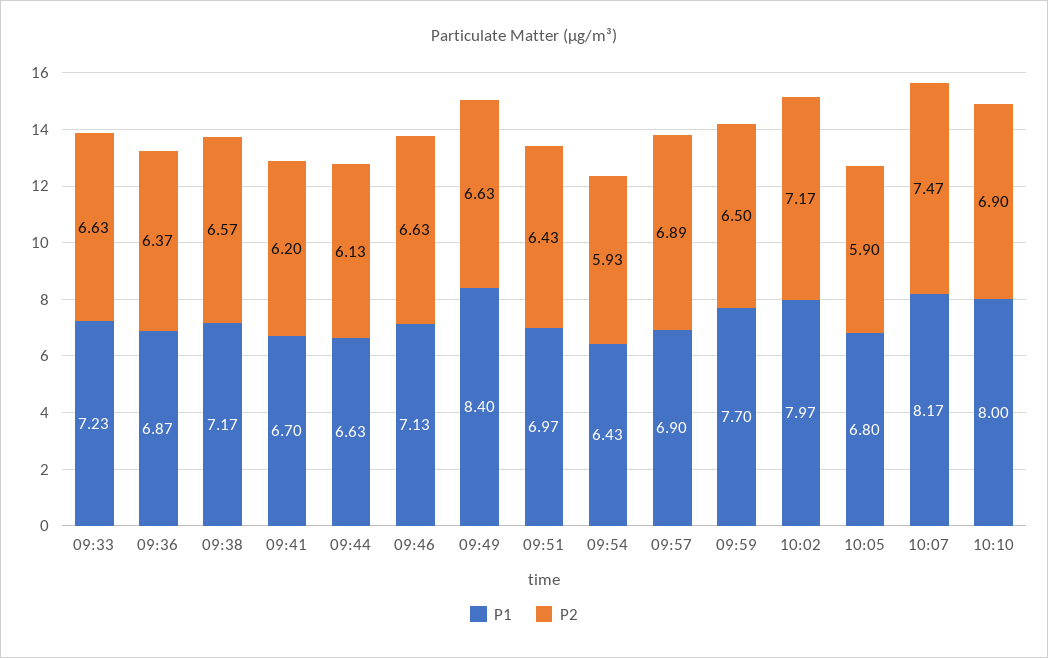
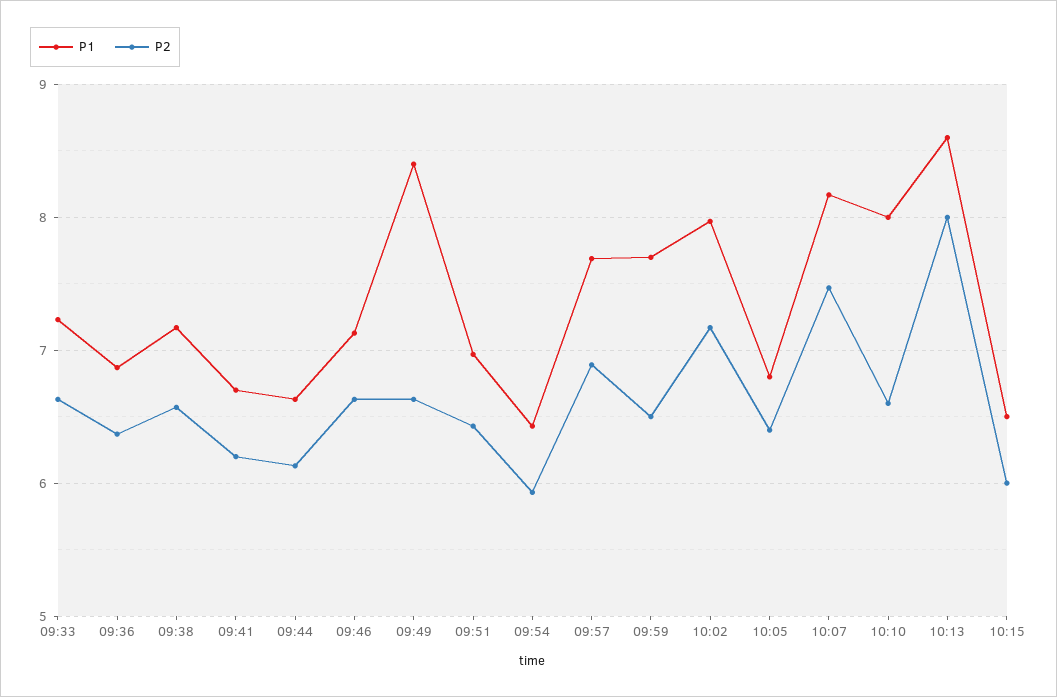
P1, 09:57: 6.9 -> 7.7
P2, 10:05: 5.9 -> 6.4
P2, 10:10: 6.9 -> 6.6
P1, 10:13: none -> 8.6
P2, 10:13: none -> 8
P1, 10:15: none -> 6.5
P2, 10:15: none -> 6

